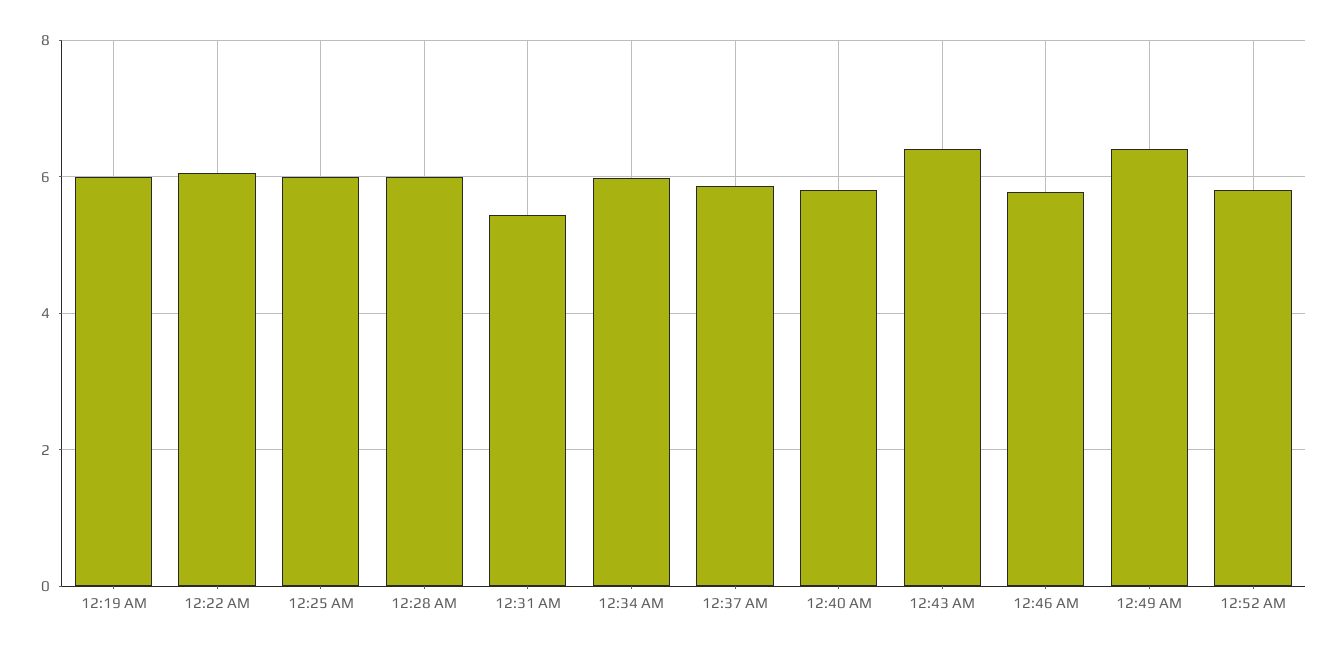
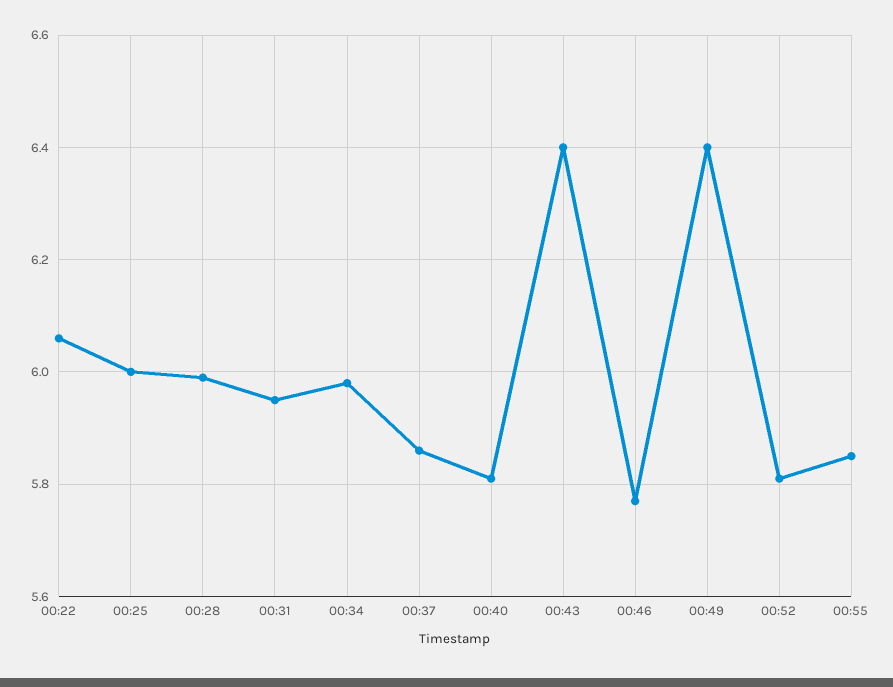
12:19 AM: 6 -> none
12:31 AM: 5.4 -> 5.95
00:55: none -> 5.85

